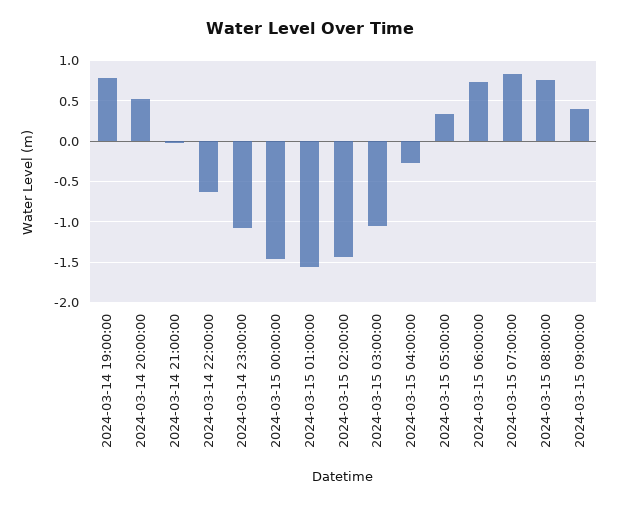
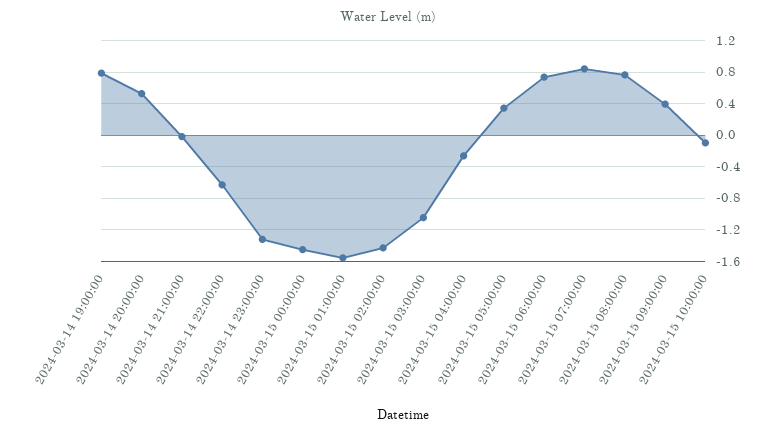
2024-03-14 23:00:00: -1.1 -> -1.3
2024-03-15 10:00:00: none -> -0.1

